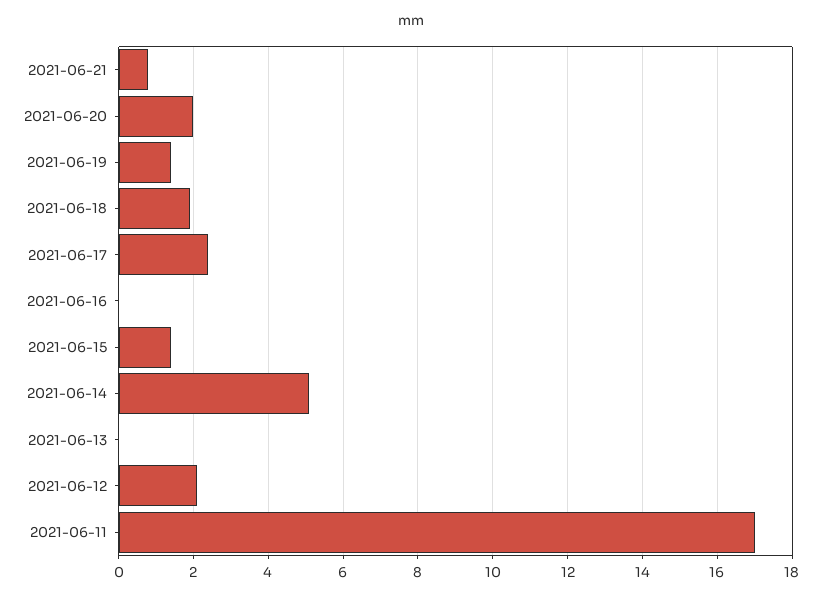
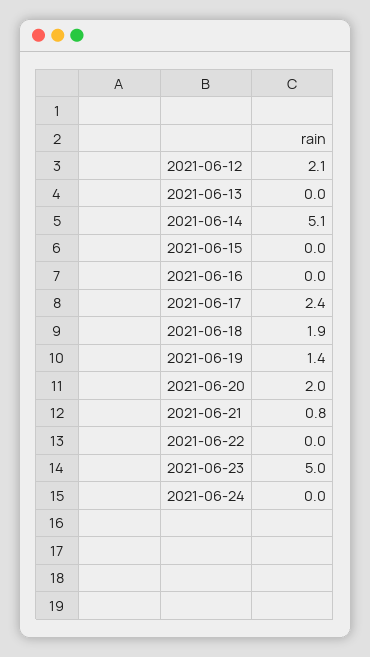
2021-06-15: 1.5 -> 0
2021-06-11: 17 -> none
2021-06-22: none -> 0
2021-06-23: none -> 5
2021-06-24: none -> 0

